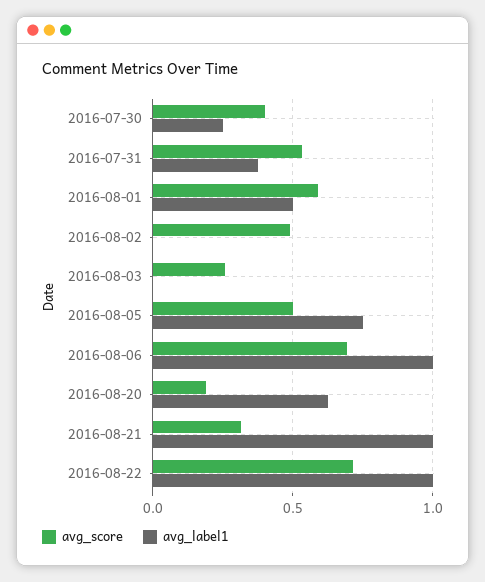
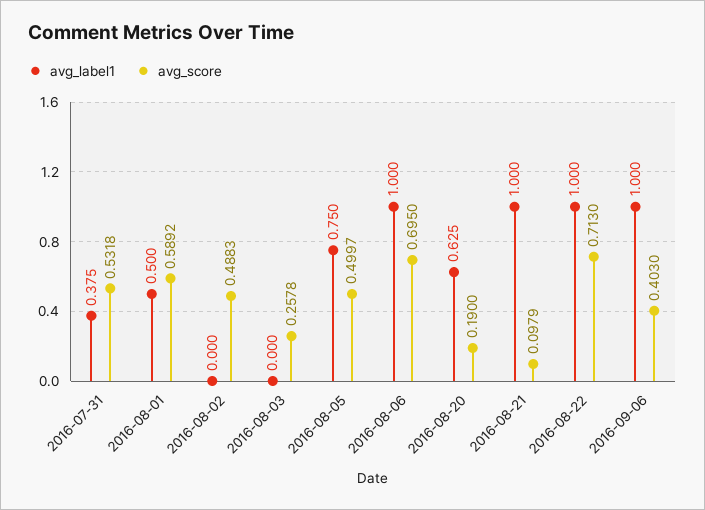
avg_score, 2016-07-30: 0.4 -> none
avg_label1, 2016-07-30: 0.25 -> none
avg_score, 2016-08-21: 0.3 -> 0.0979
avg_label1, 2016-09-06: none -> 1
avg_score, 2016-09-06: none -> 0.403

